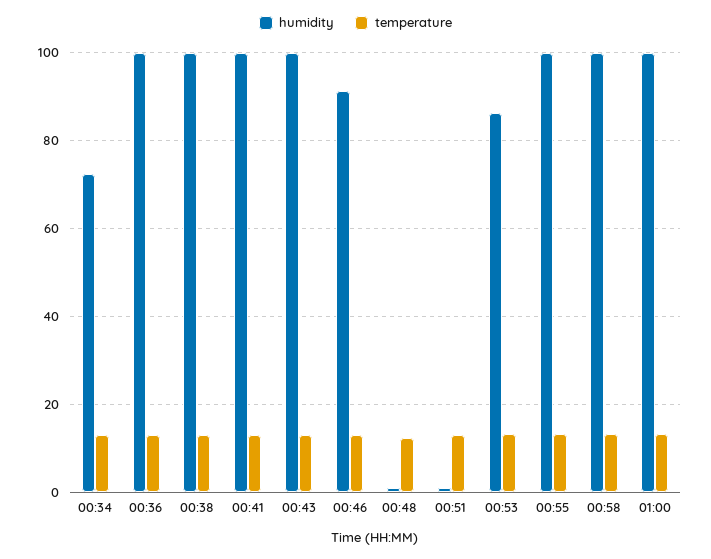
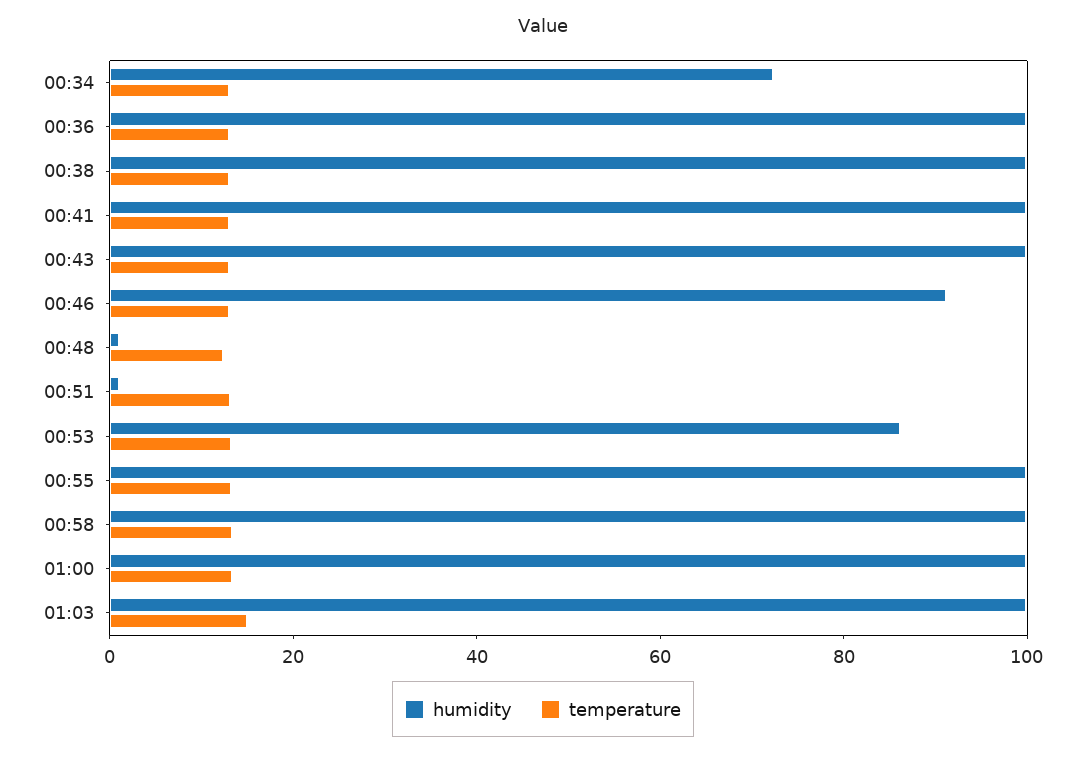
humidity, 01:03: none -> 100
temperature, 01:03: none -> 15

